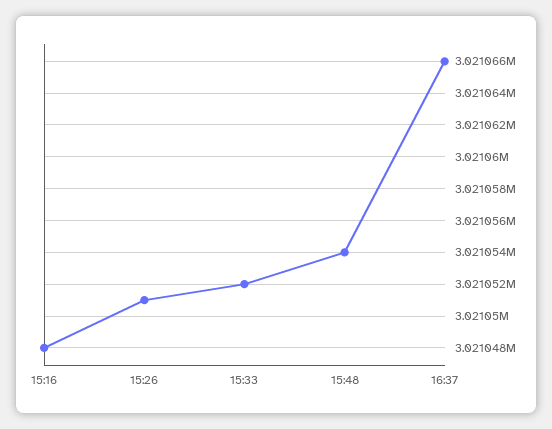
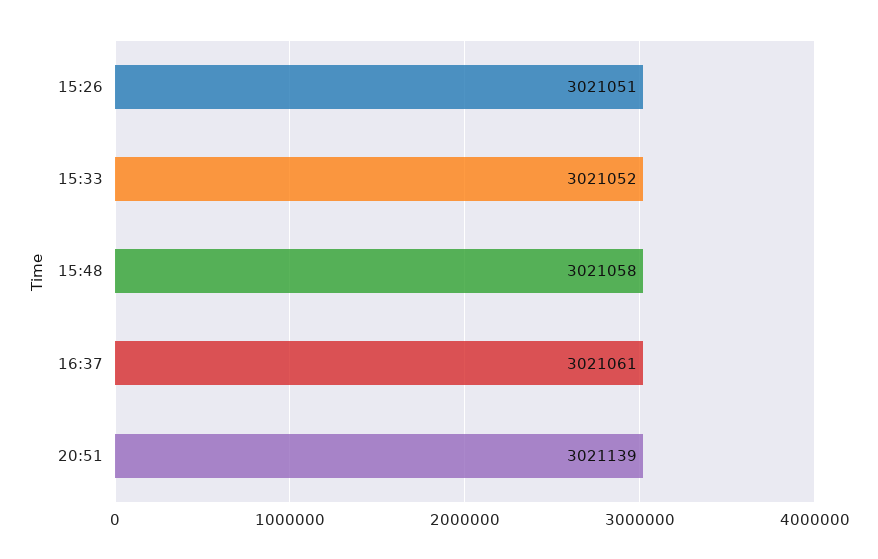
15:16: 3021048 -> none
15:48: 3021054 -> 3021058
16:37: 3021066 -> 3021061
20:51: none -> 3021139

